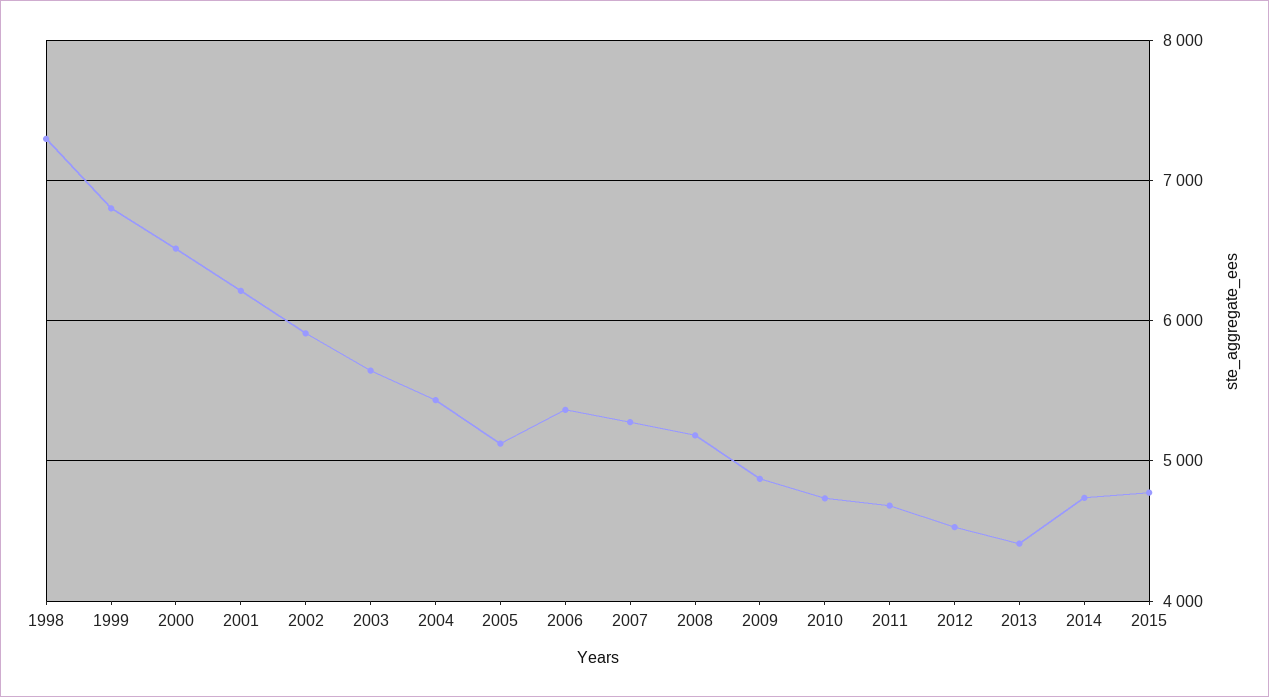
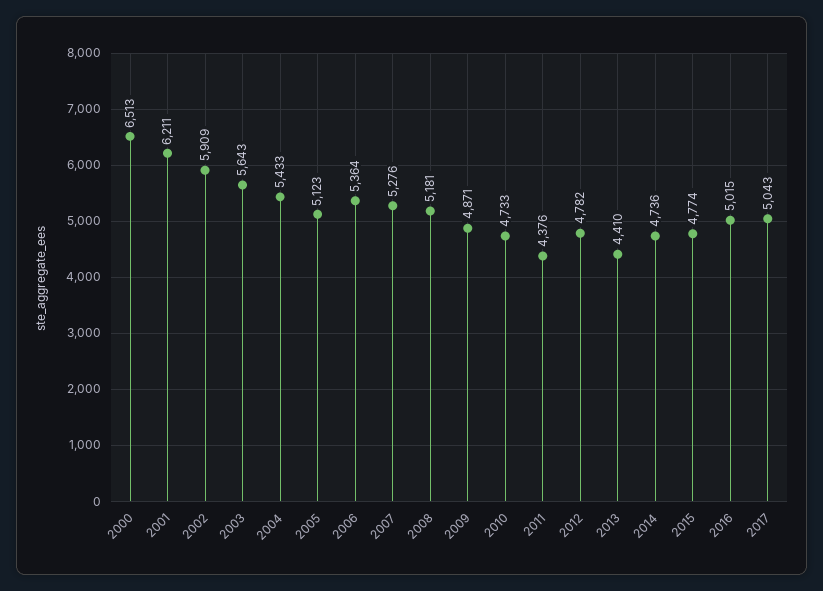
1998: 7300 -> none
1999: 6800 -> none
2011: 4700 -> 4376
2012: 4500 -> 4782
2016: none -> 5015
2017: none -> 5043

